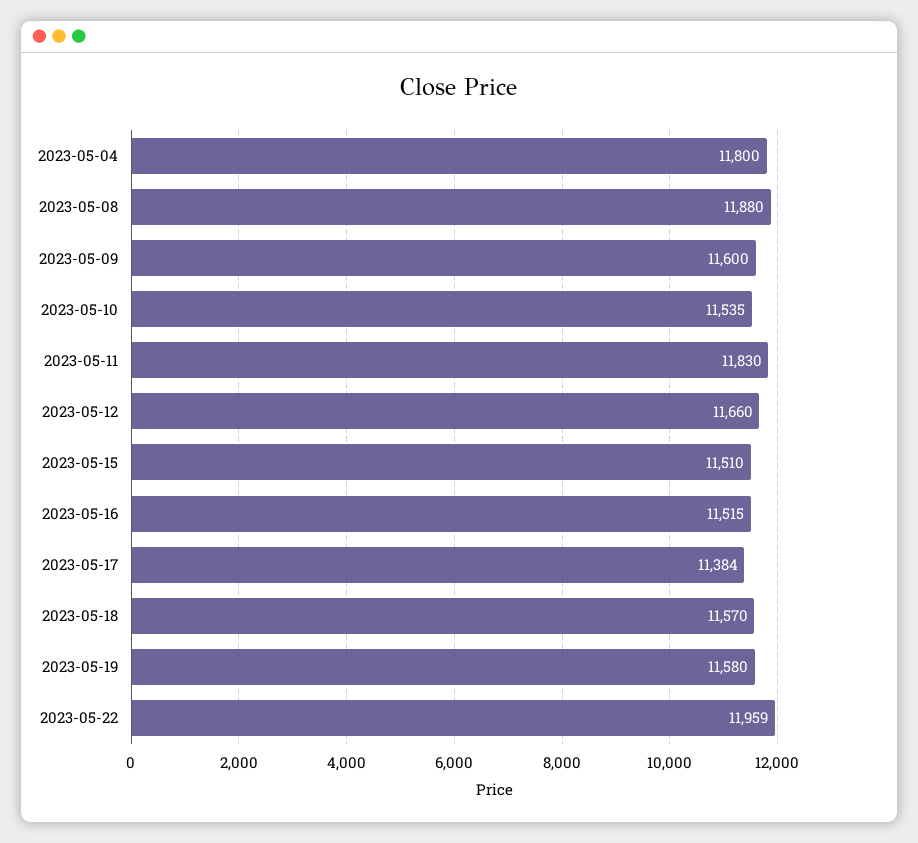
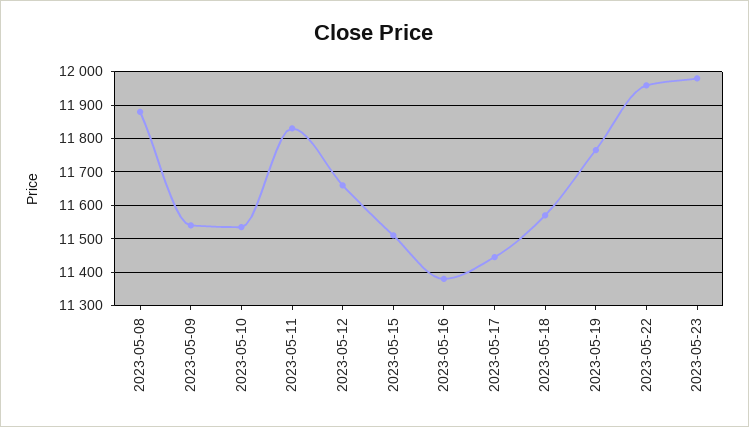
2023-05-04: 11800 -> none
2023-05-09: 11600 -> 11540
2023-05-16: 11515 -> 11380
2023-05-17: 11384 -> 11440
2023-05-19: 11580 -> 11760
2023-05-23: none -> 11980

